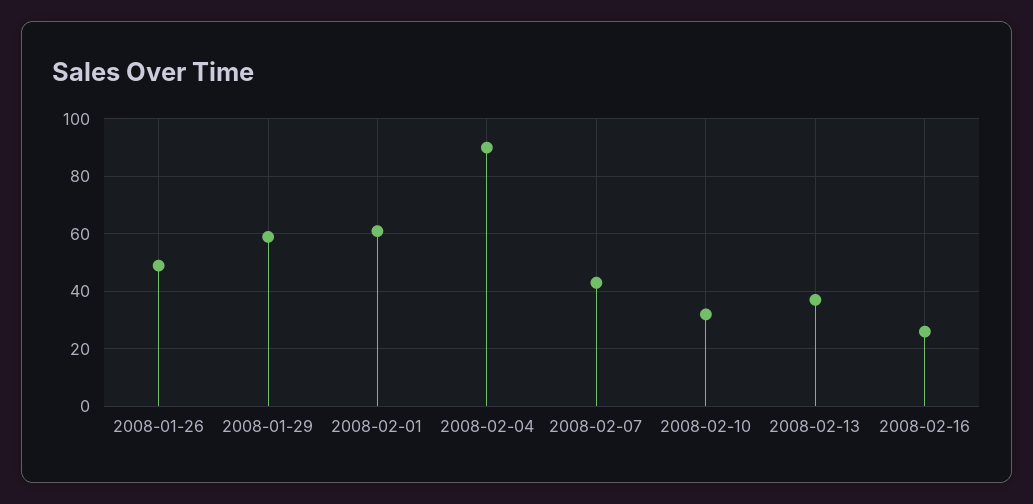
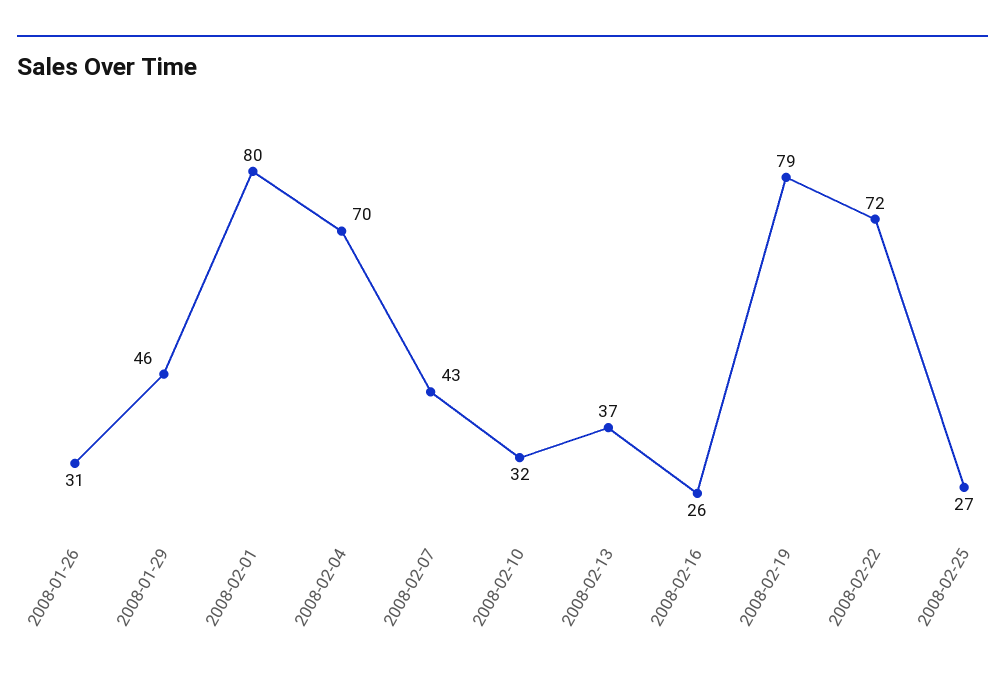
2008-01-26: 50 -> 31
2008-01-29: 60 -> 46
2008-02-01: 60 -> 80
2008-02-04: 90 -> 70
2008-02-19: none -> 79
2008-02-22: none -> 72
2008-02-25: none -> 27

